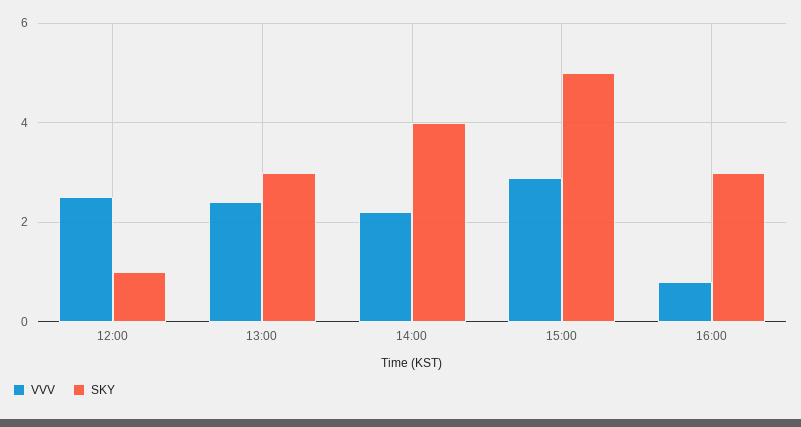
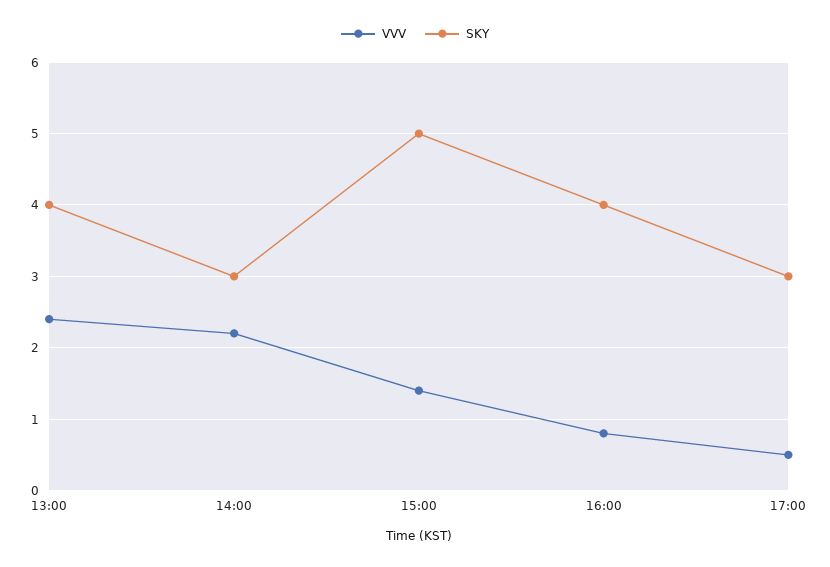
VVV, 12:00: 2.5 -> none
SKY, 12:00: 1 -> none
SKY, 13:00: 3 -> 4
SKY, 14:00: 4 -> 3
VVV, 15:00: 3 -> 1.4
SKY, 16:00: 3 -> 4
VVV, 17:00: none -> 0.5
SKY, 17:00: none -> 3

